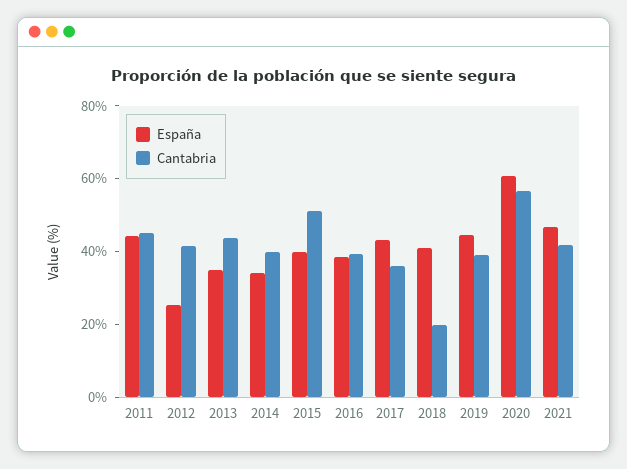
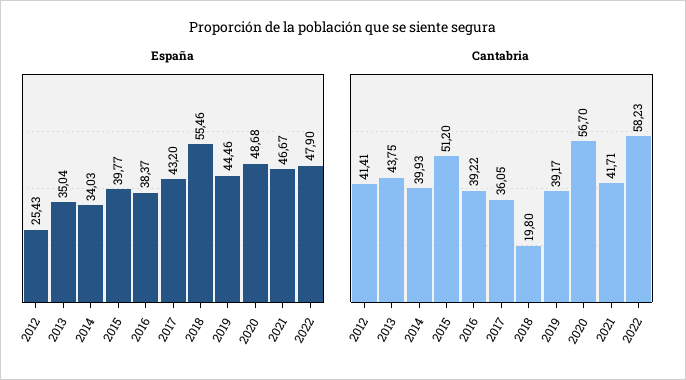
España, 2011: 45 -> none
Cantabria, 2011: 45 -> none
España, 2018: 40 -> 55.46
España, 2020: 60 -> 48.68
España, 2022: none -> 47.9
Cantabria, 2022: none -> 58.23

